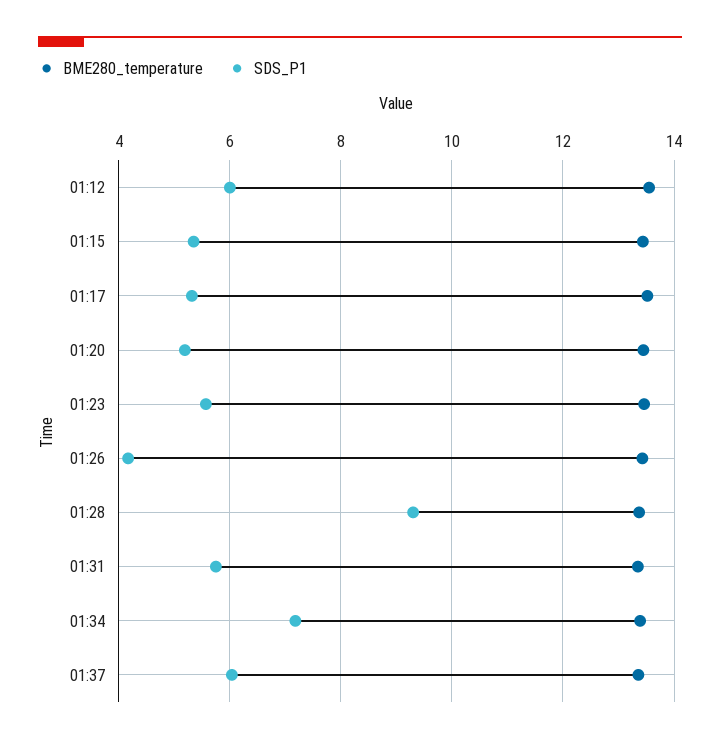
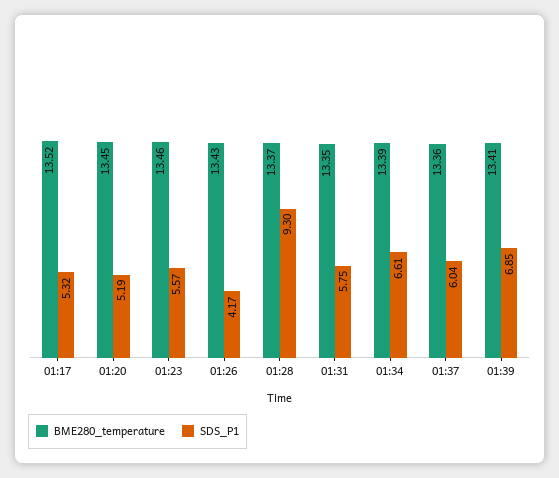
BME280_temperature, 01:12: 13.6 -> none
SDS_P1, 01:12: 6 -> none
BME280_temperature, 01:15: 13.4 -> none
SDS_P1, 01:15: 5.4 -> none
SDS_P1, 01:34: 7.2 -> 6.61
BME280_temperature, 01:39: none -> 13.41
SDS_P1, 01:39: none -> 6.85

